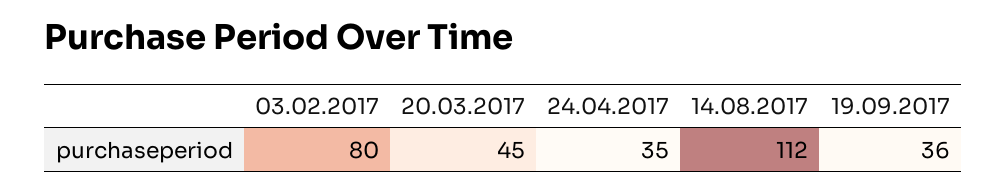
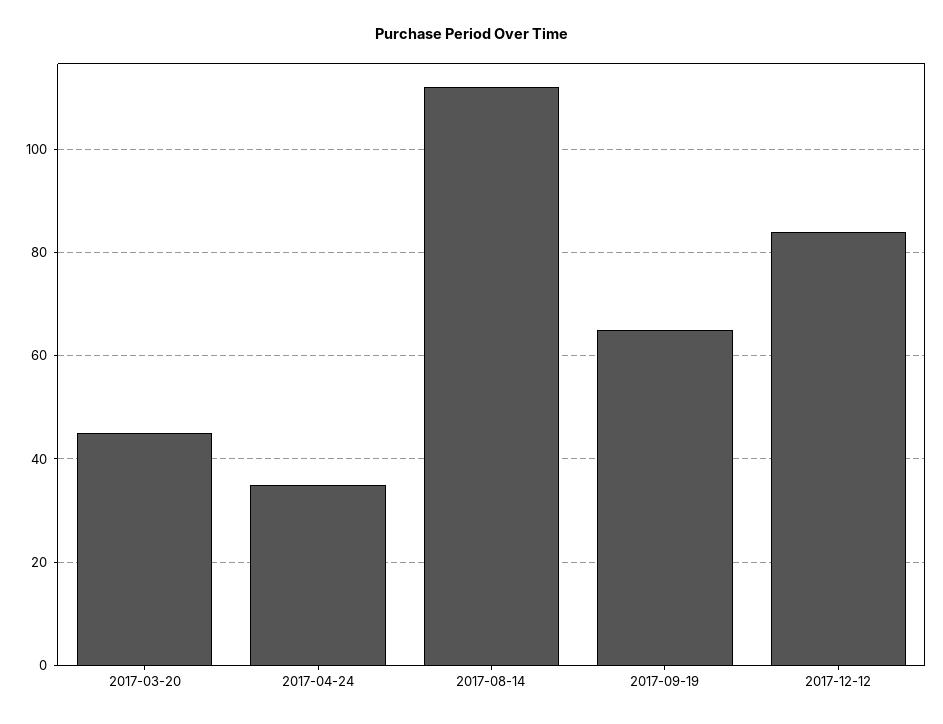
03.02.2017: 80 -> none
19.09.2017: 36 -> 65
2017-12-12: none -> 85

